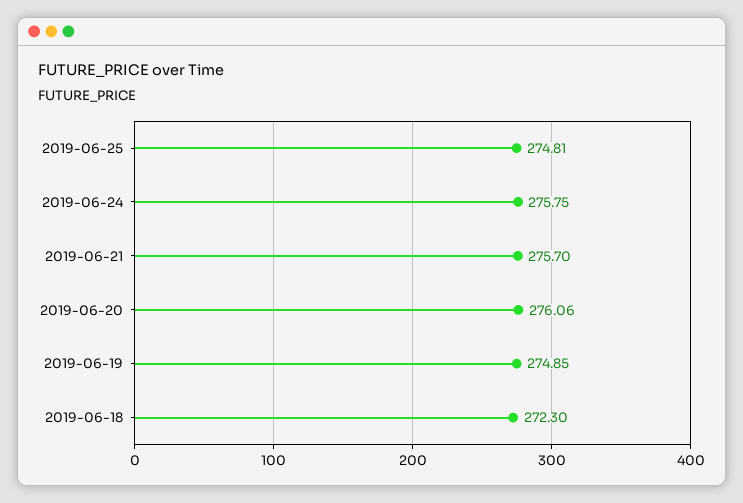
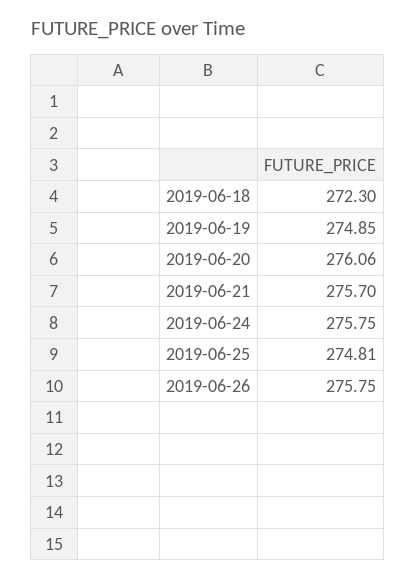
2019-06-26: none -> 275.75

